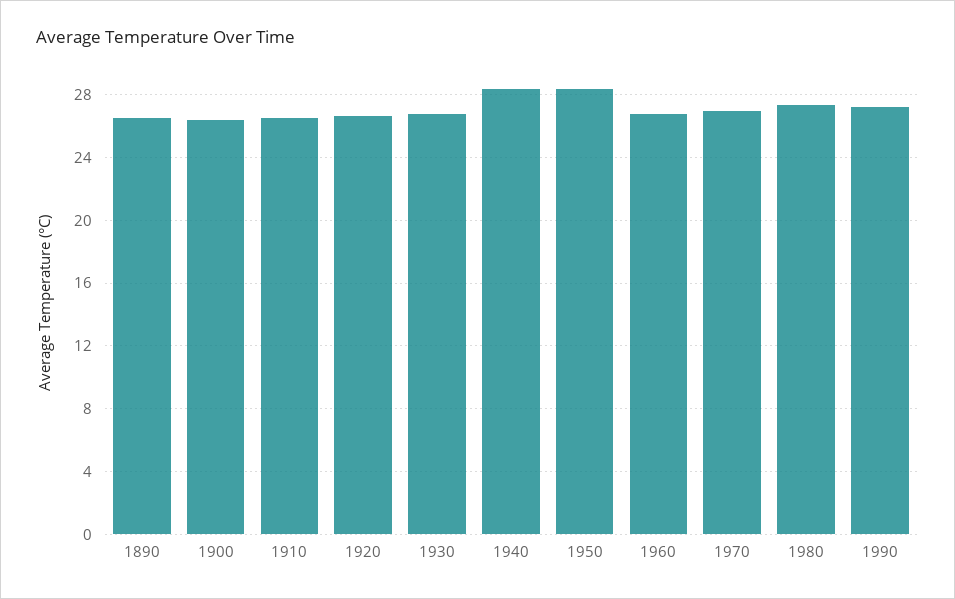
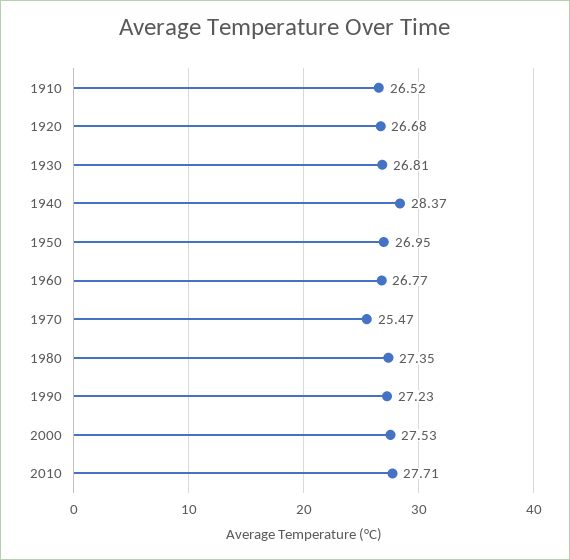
1890: 26.5 -> none
1900: 26.5 -> none
1950: 28.5 -> 26.95
1970: 27 -> 25.47
2000: none -> 27.53
2010: none -> 27.71

